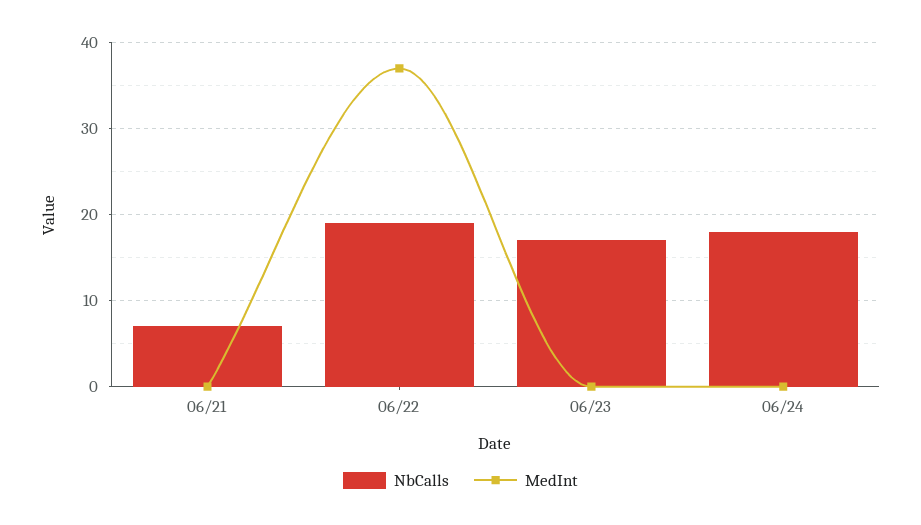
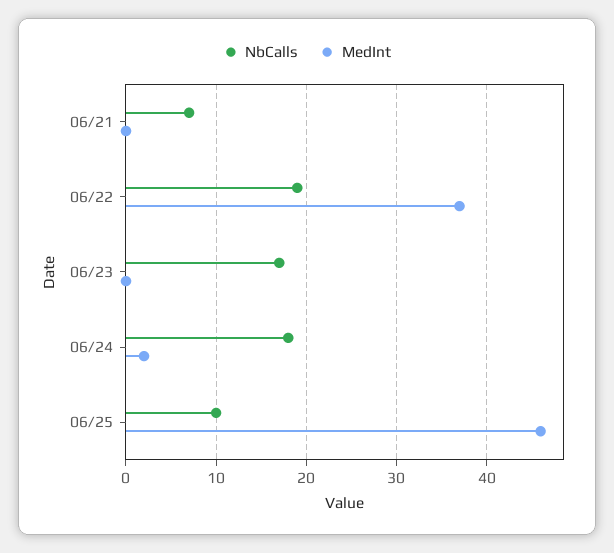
MedInt, 06/24: 0 -> 2
NbCalls, 06/25: none -> 10
MedInt, 06/25: none -> 46

